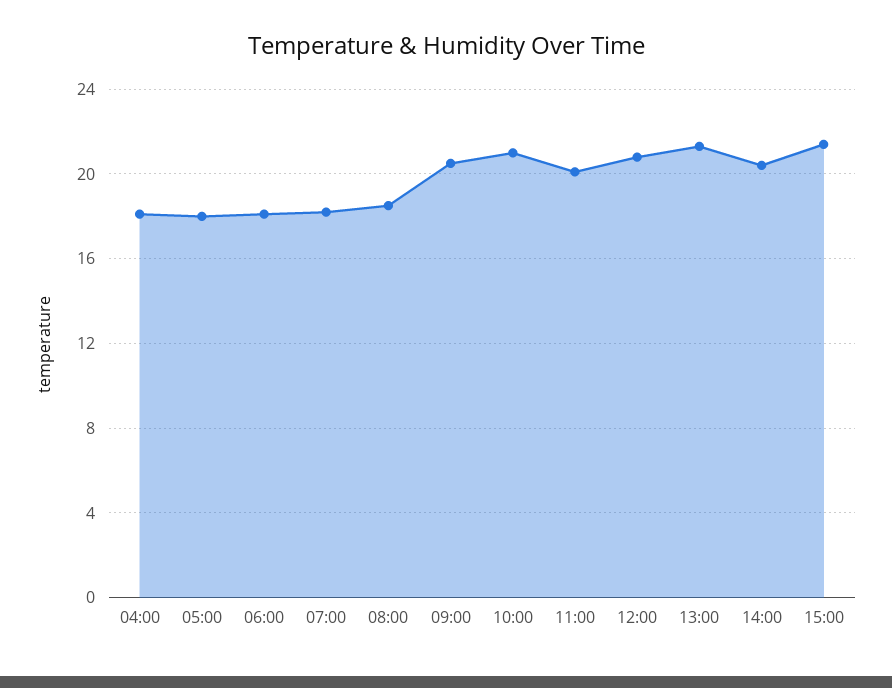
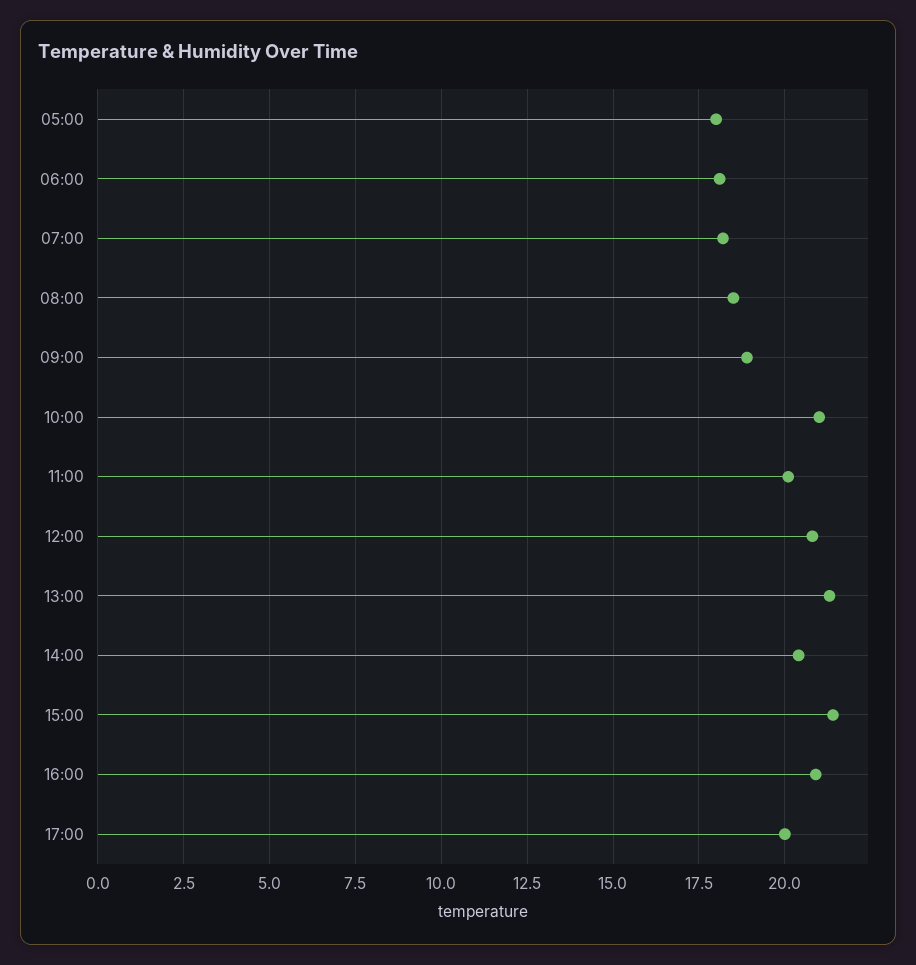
04:00: 18 -> none
09:00: 20.5 -> 19
16:00: none -> 21
17:00: none -> 20

